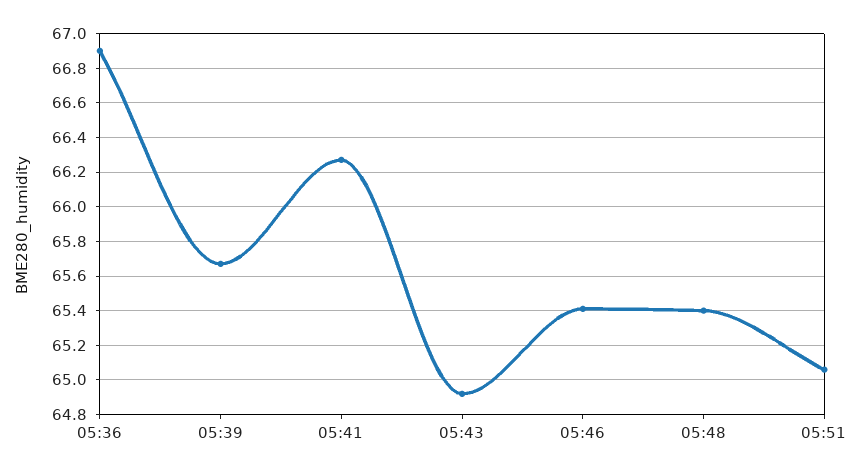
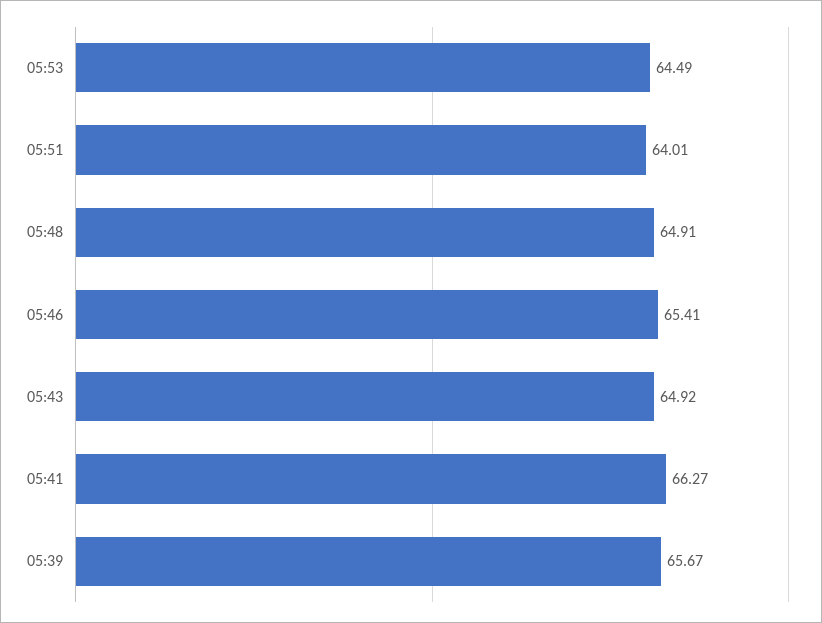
05:36: 66.9 -> none
05:48: 65.4 -> 64.91
05:51: 65.05 -> 64.01
05:53: none -> 64.49

